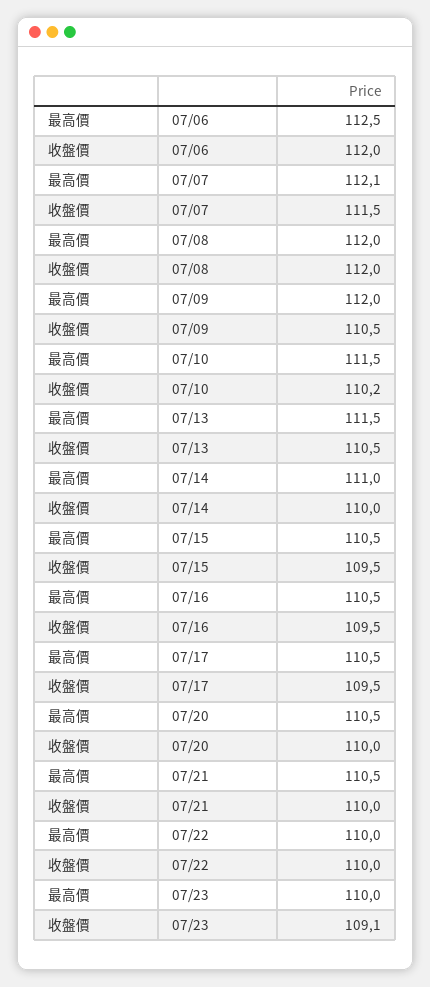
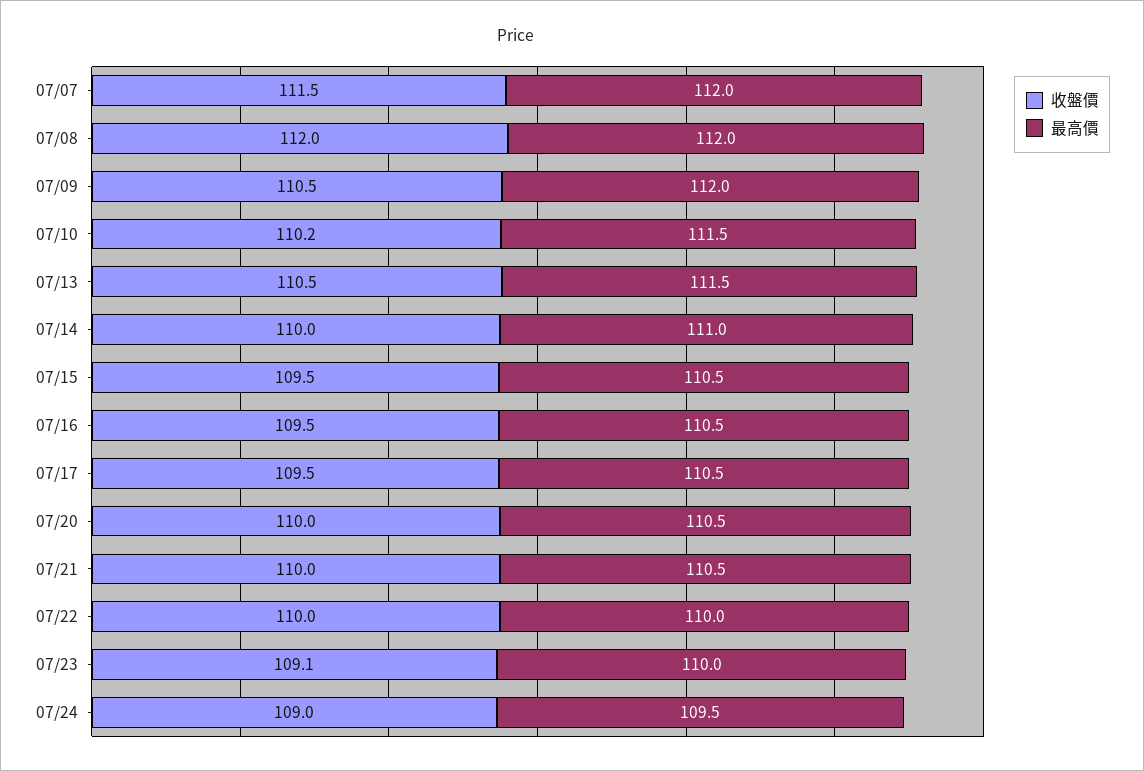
最高價, 07/06: 112.5 -> none
收盤價, 07/06: 112 -> none
最高價, 07/07: 112.1 -> 112
收盤價, 07/24: none -> 109
最高價, 07/24: none -> 109.5

